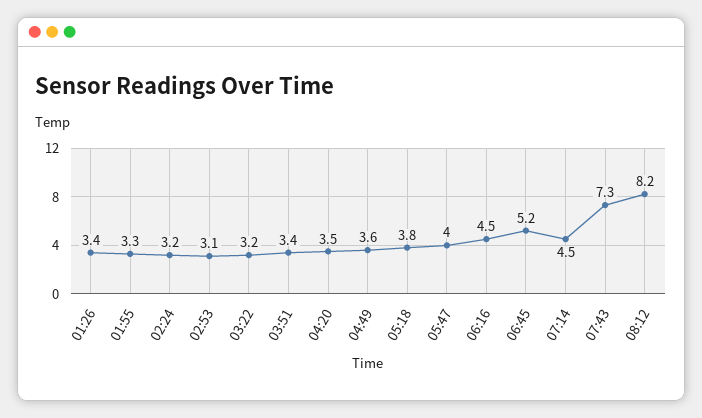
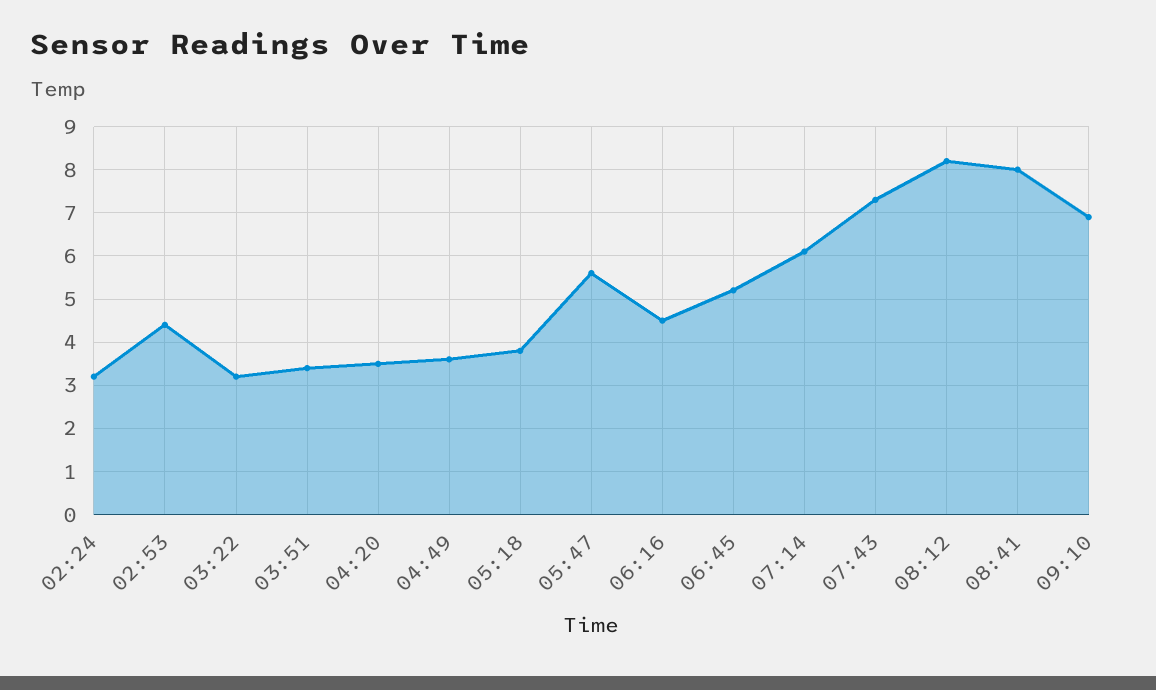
01:26: 3.4 -> none
01:55: 3.3 -> none
02:53: 3.1 -> 4.5
05:47: 4 -> 5.5
07:14: 4.5 -> 6
08:41: none -> 8
09:10: none -> 7

